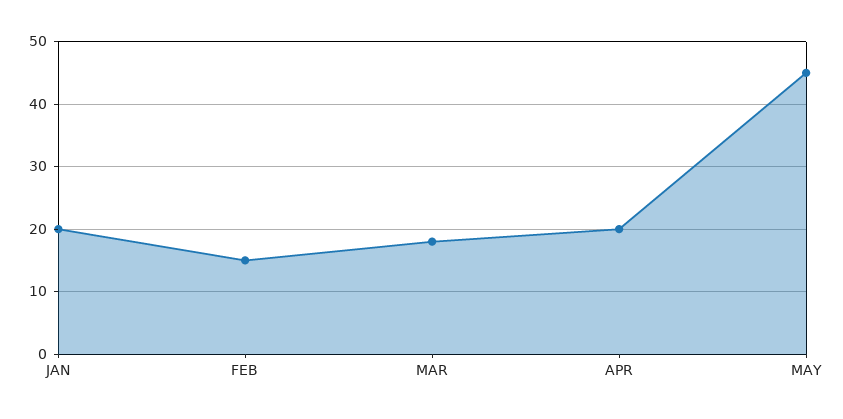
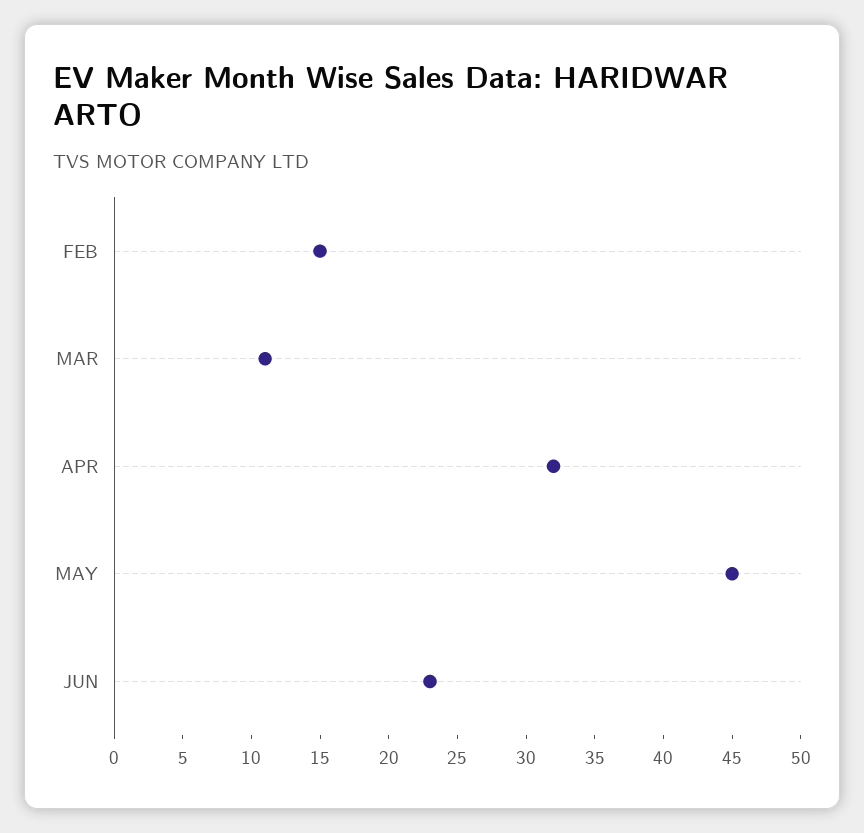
JAN: 20 -> none
MAR: 18 -> 11
APR: 20 -> 32
JUN: none -> 23

